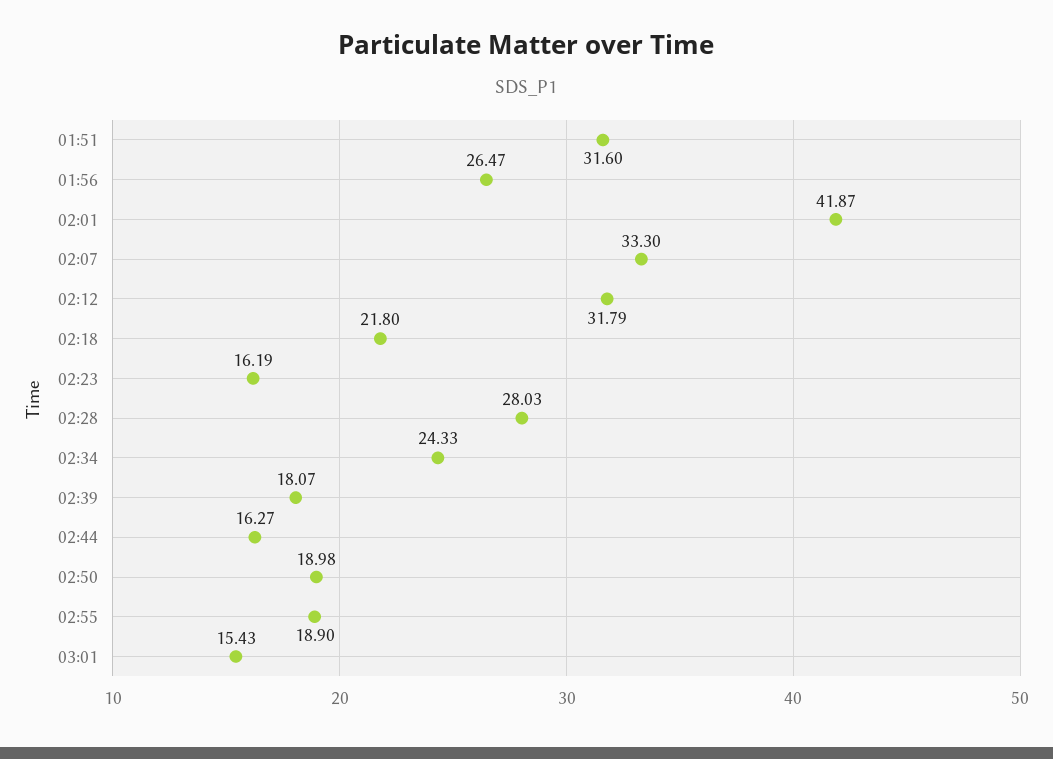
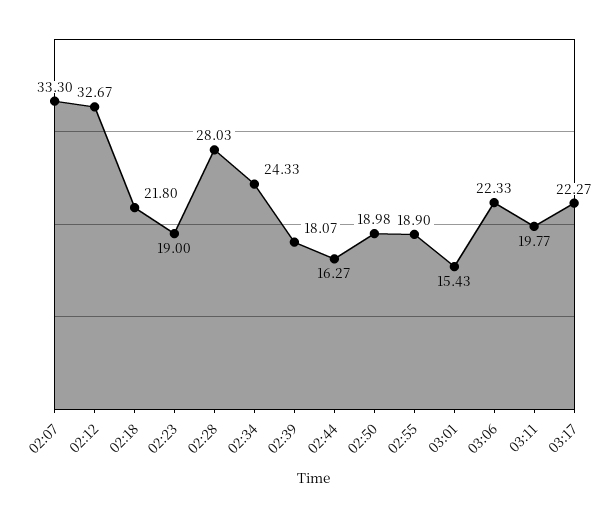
01:51: 31.6 -> none
01:56: 26.47 -> none
02:01: 41.87 -> none
02:12: 31.79 -> 32.67
02:23: 16.19 -> 19
03:06: none -> 22.33
03:11: none -> 19.77
03:17: none -> 22.27

